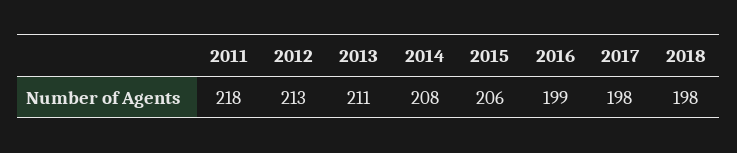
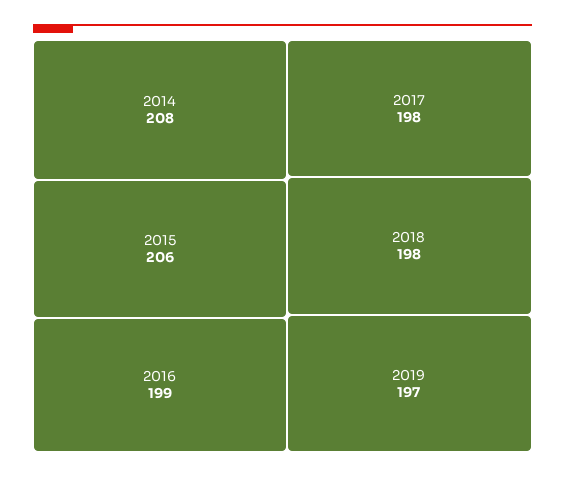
2011: 218 -> none
2012: 213 -> none
2013: 211 -> none
2019: none -> 197

